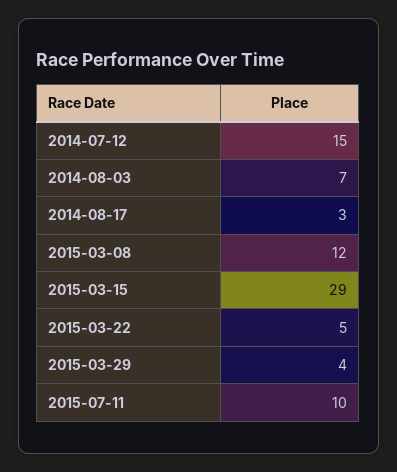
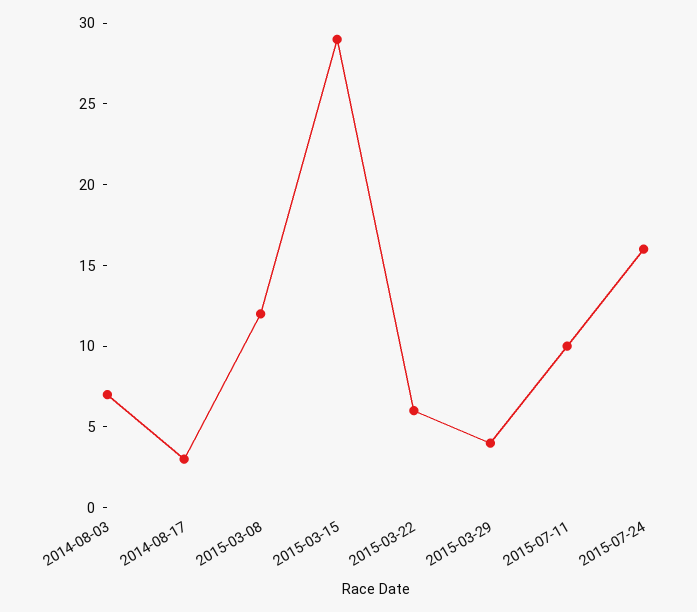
2014-07-12: 15 -> none
2015-03-22: 5 -> 6
2015-07-24: none -> 16

